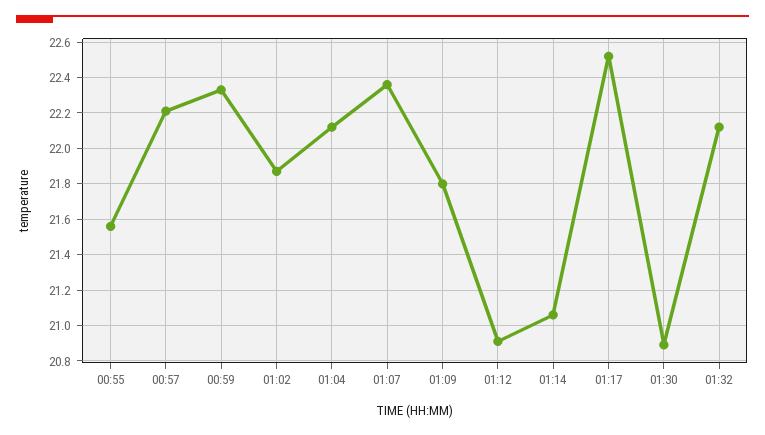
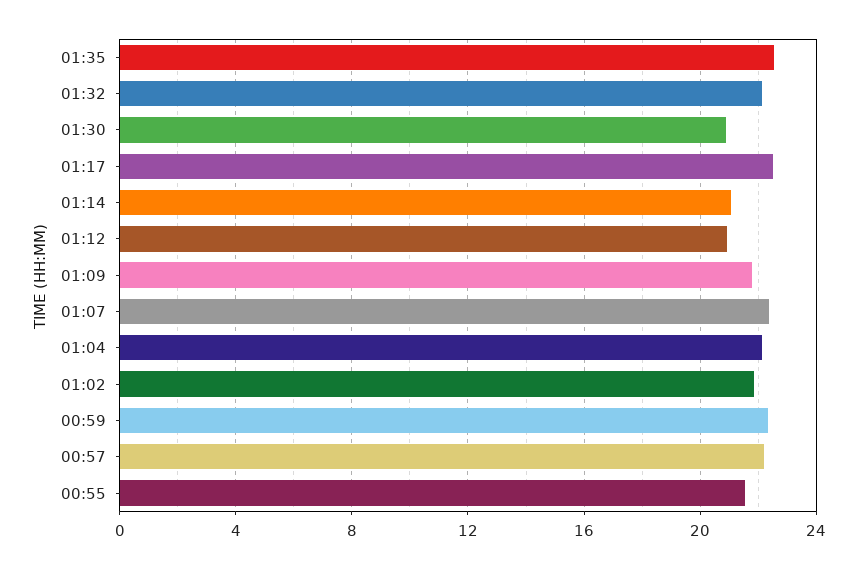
01:35: none -> 22.5

